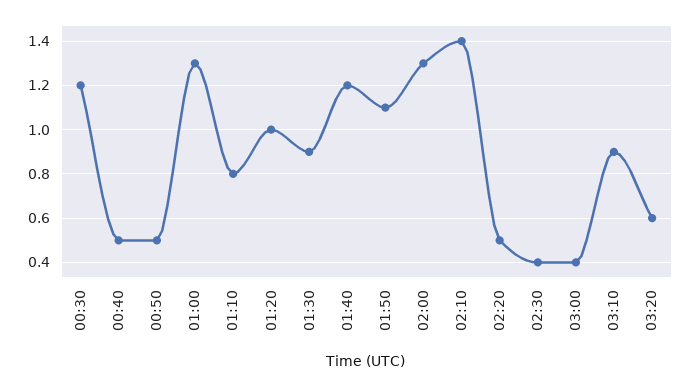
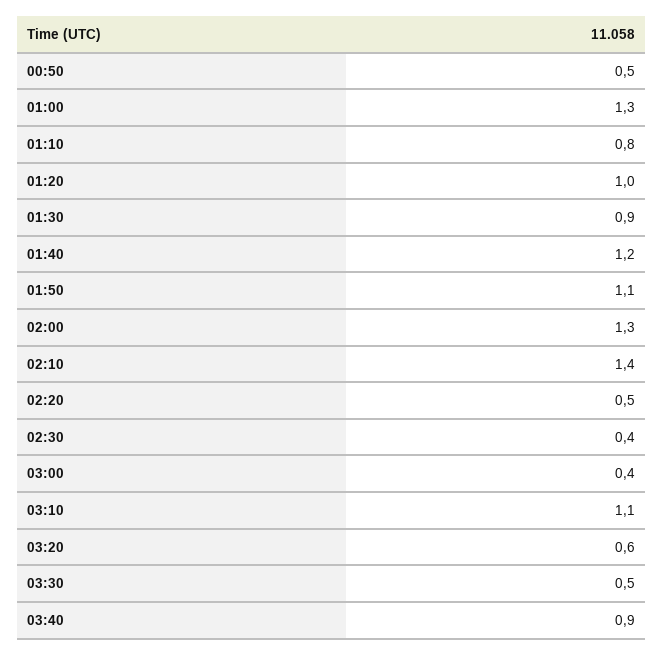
00:30: 1.2 -> none
00:40: 0.5 -> none
03:10: 0.9 -> 1.1
03:30: none -> 0.5
03:40: none -> 0.9

